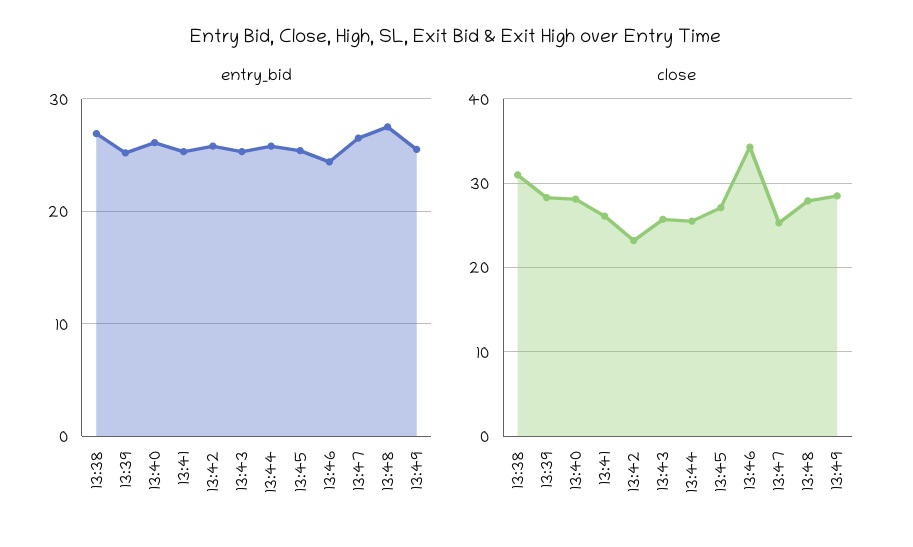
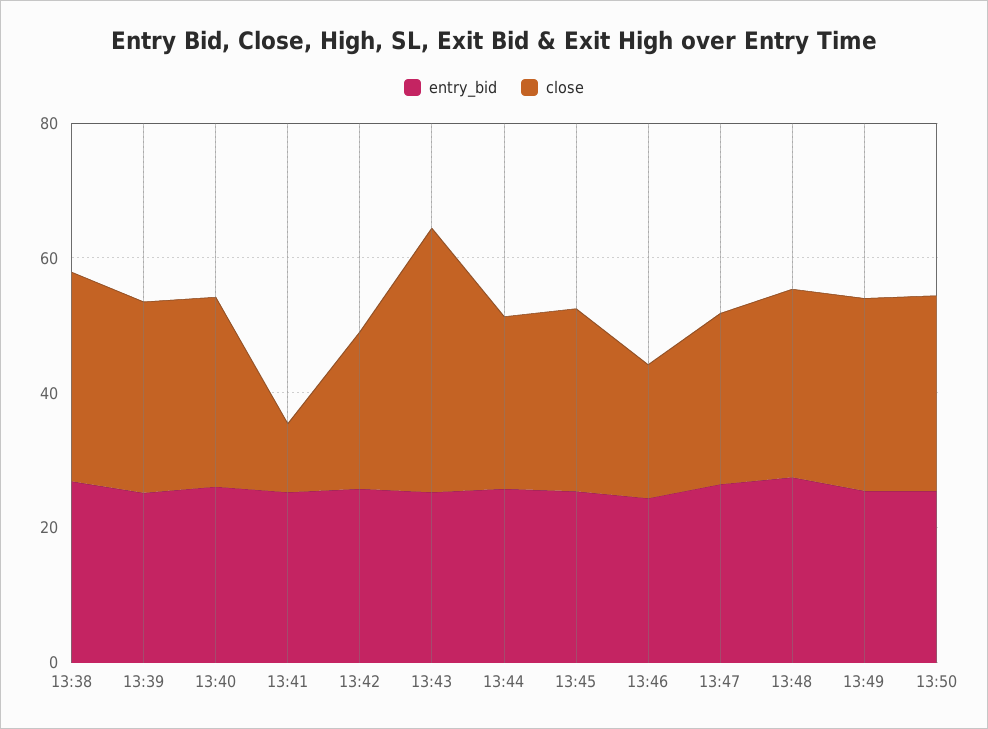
close, 13:41: 26 -> 10
close, 13:43: 26 -> 40
close, 13:46: 34 -> 20
entry_bid, 13:50: none -> 25
close, 13:50: none -> 30

